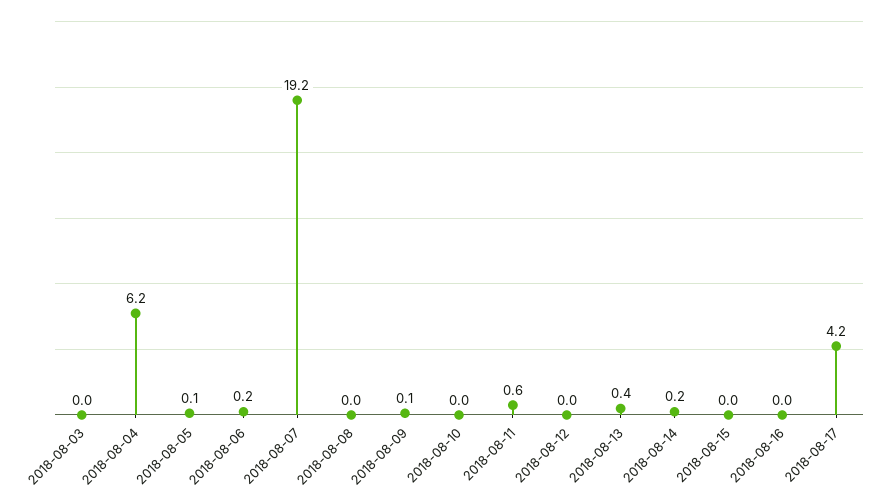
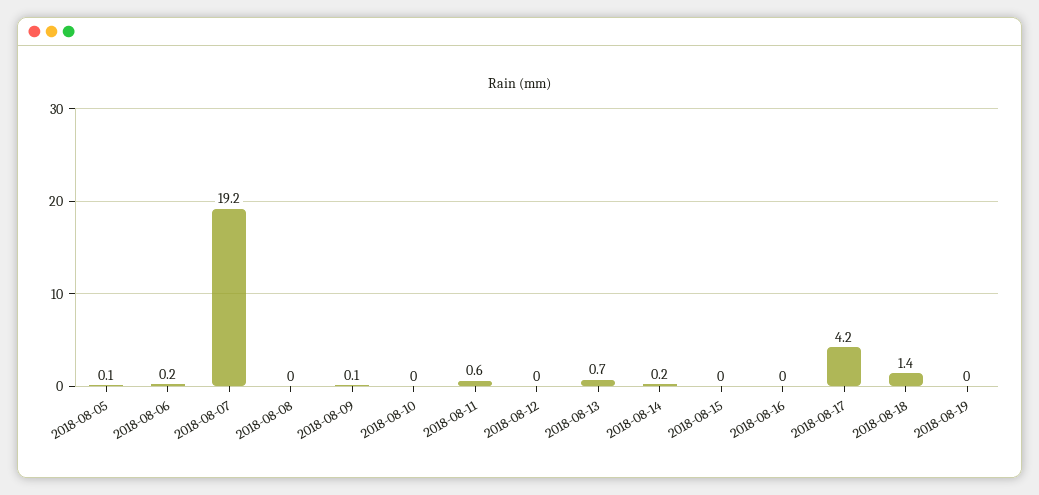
2018-08-03: 0 -> none
2018-08-04: 6.2 -> none
2018-08-13: 0.4 -> 0.7
2018-08-18: none -> 1.4
2018-08-19: none -> 0

